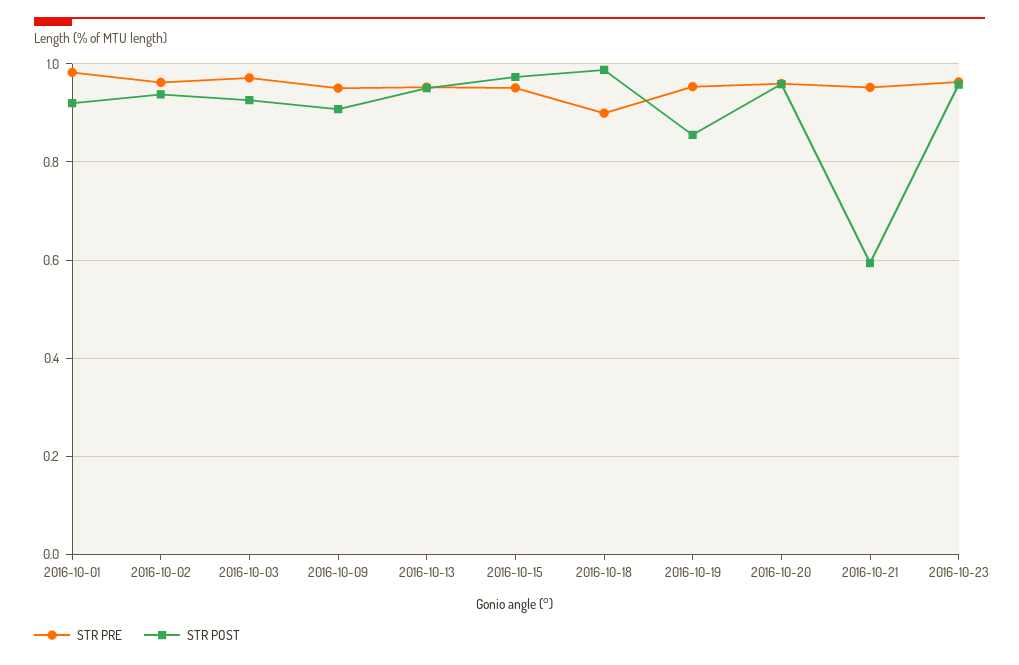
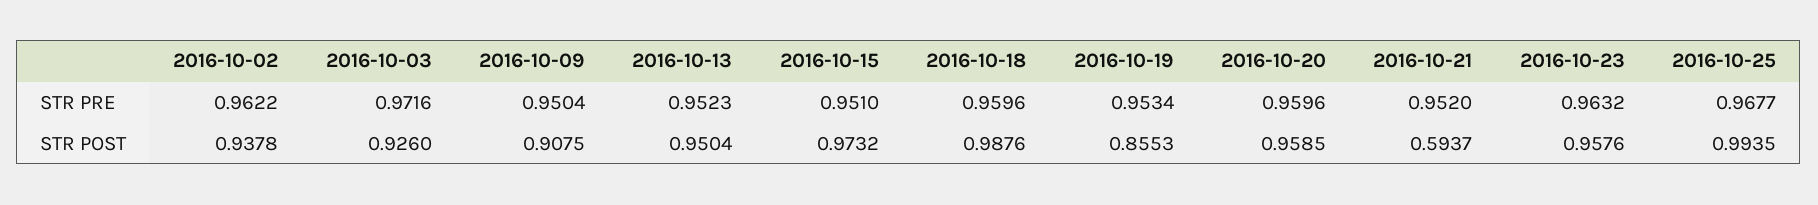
STR PRE, 2016-10-01: 0.98 -> none
STR POST, 2016-10-01: 0.92 -> none
STR PRE, 2016-10-18: 0.9 -> 0.9596
STR PRE, 2016-10-25: none -> 0.9677
STR POST, 2016-10-25: none -> 0.9935

